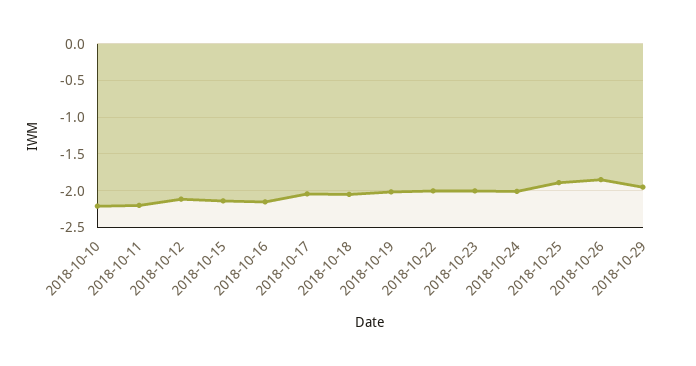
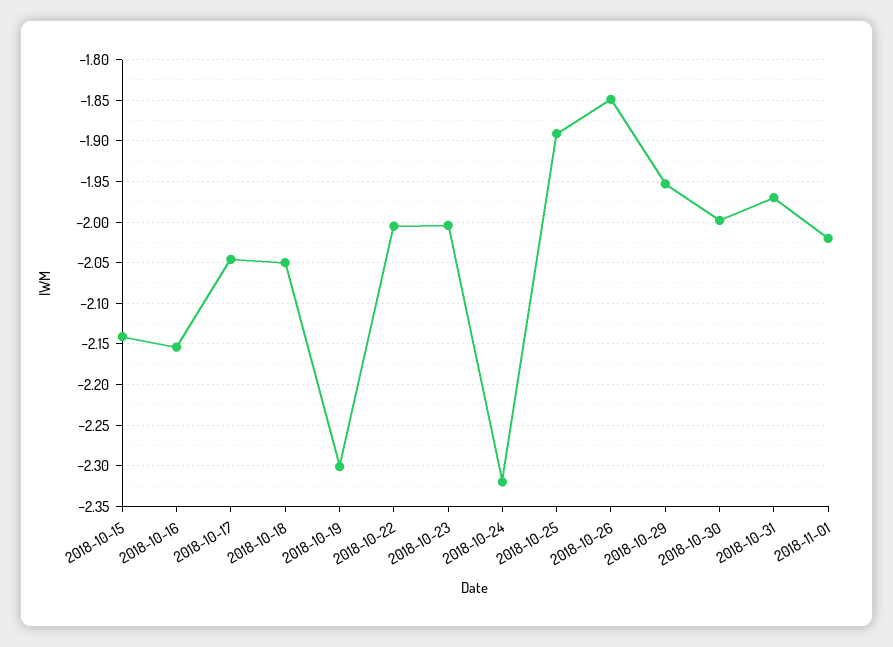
2018-10-10: -2.2 -> none
2018-10-11: -2.2 -> none
2018-10-12: -2.1 -> none
2018-10-19: -2 -> -2.3
2018-10-24: -2 -> -2.32
2018-10-30: none -> -2
2018-10-31: none -> -1.97
2018-11-01: none -> -2.02

